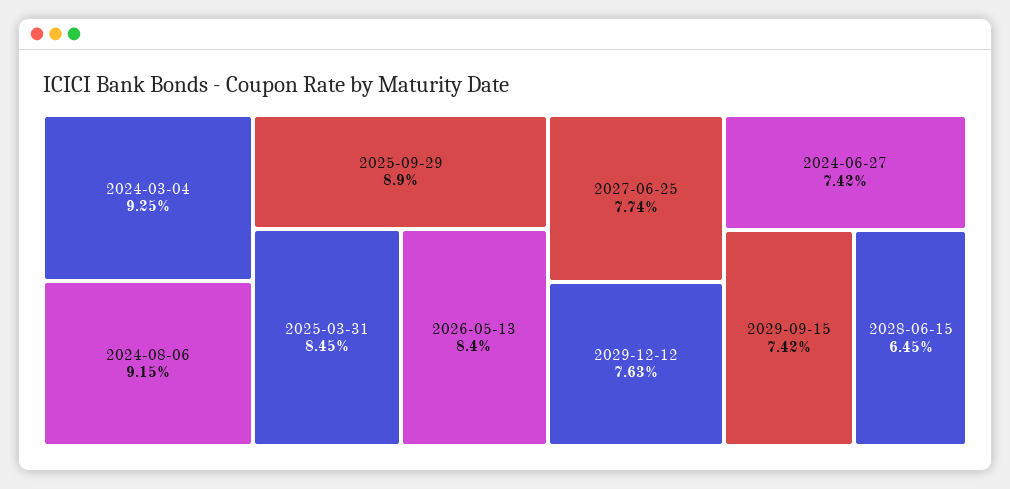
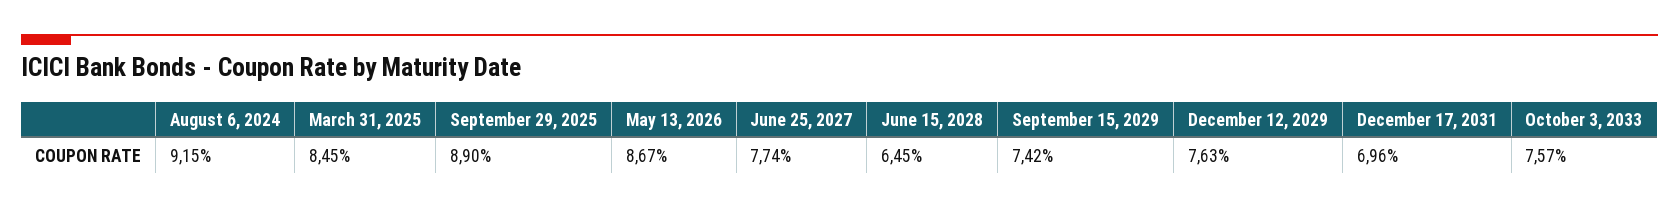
2024-03-04: 9.25 -> none
2026-05-13: 8.4 -> 8.67
2024-06-27: 7.42 -> none
December 17, 2031: none -> 6.96
October 3, 2033: none -> 7.57

